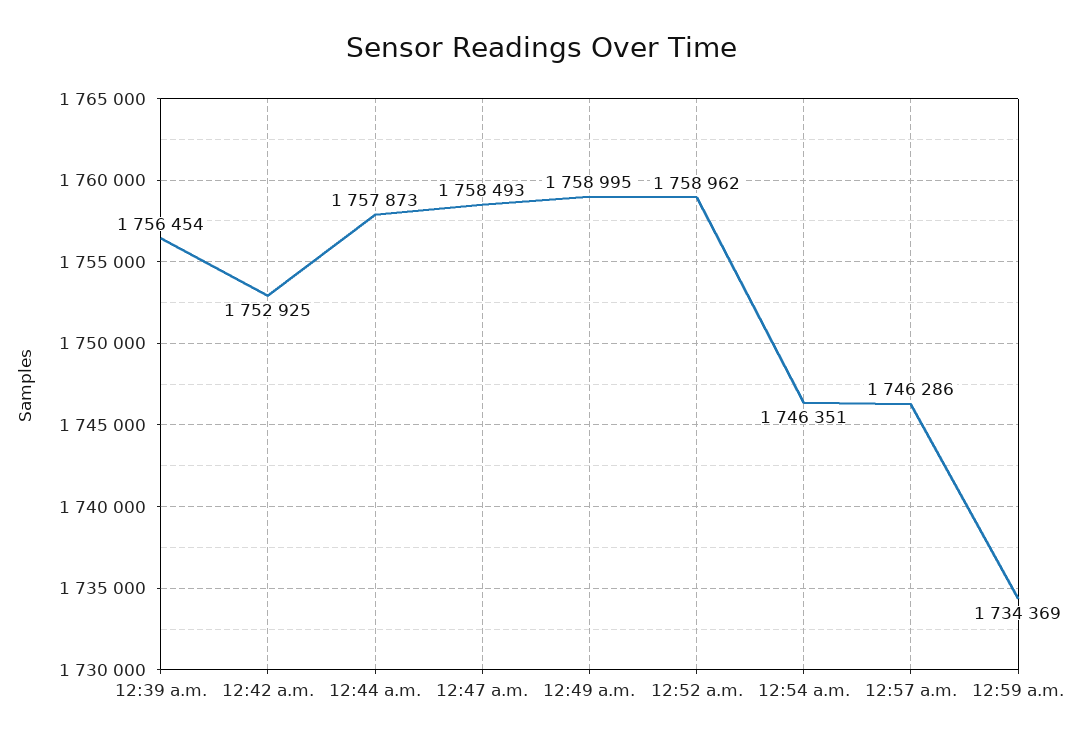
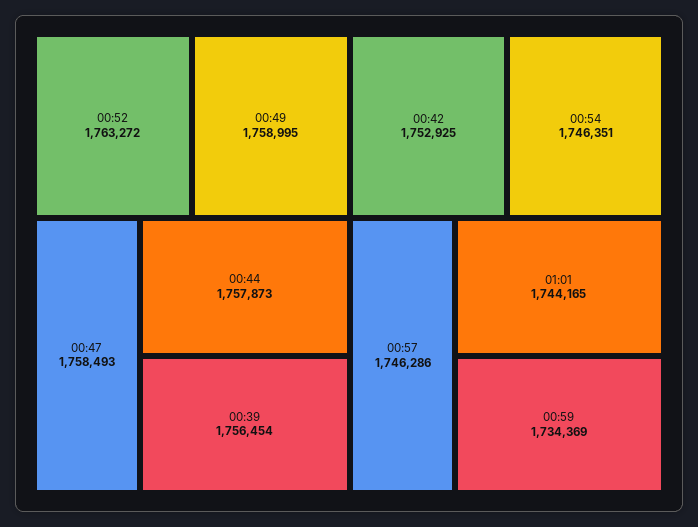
12:52 a.m.: 1758962 -> 1763272
01:01: none -> 1744165

